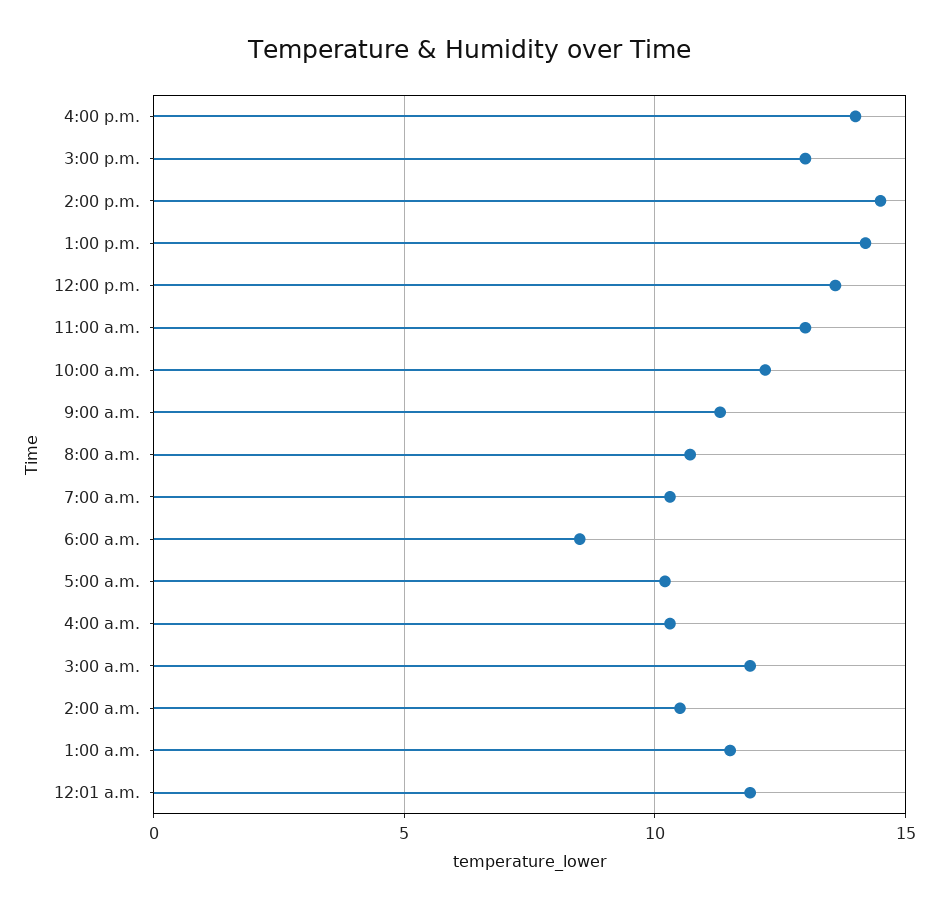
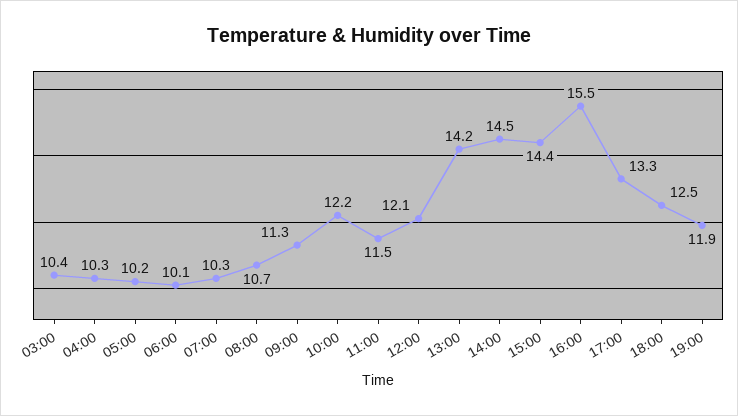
4:00 p.m.: 14 -> 15.5
3:00 p.m.: 13 -> 14.4
12:00 p.m.: 13.5 -> 12.1
11:00 a.m.: 13 -> 11.5
6:00 a.m.: 8.5 -> 10.1
3:00 a.m.: 12 -> 10.4
2:00 a.m.: 10.5 -> none
1:00 a.m.: 11.5 -> none
12:01 a.m.: 12 -> none
17:00: none -> 13.3
18:00: none -> 12.5
19:00: none -> 11.9

